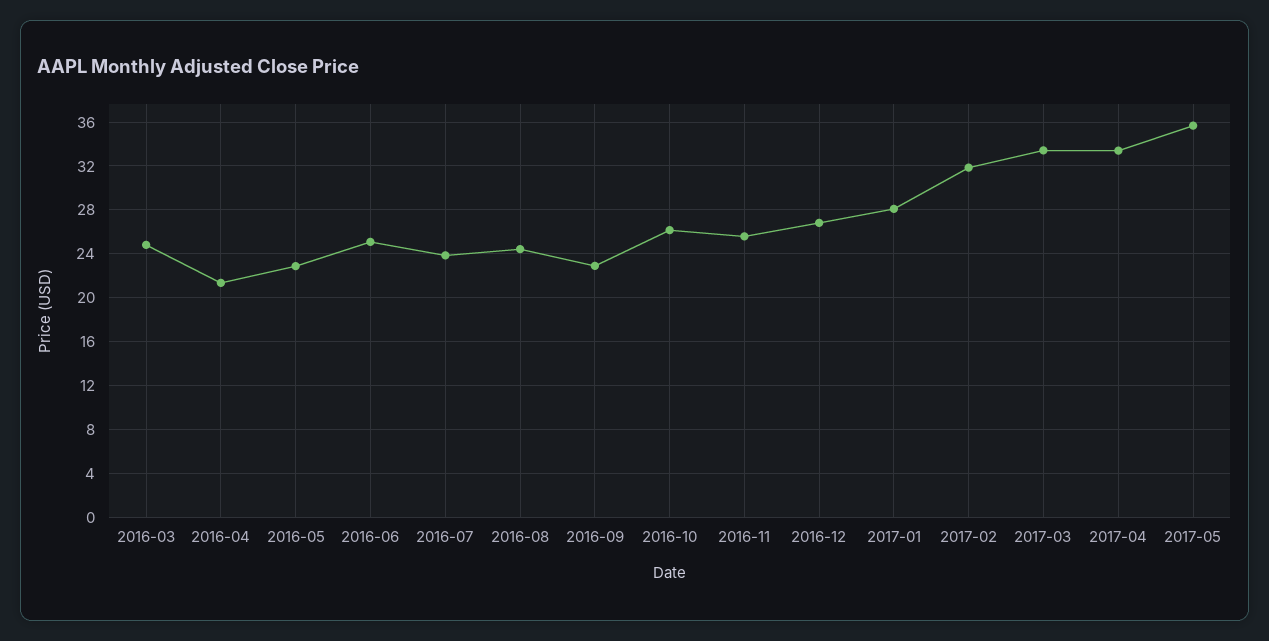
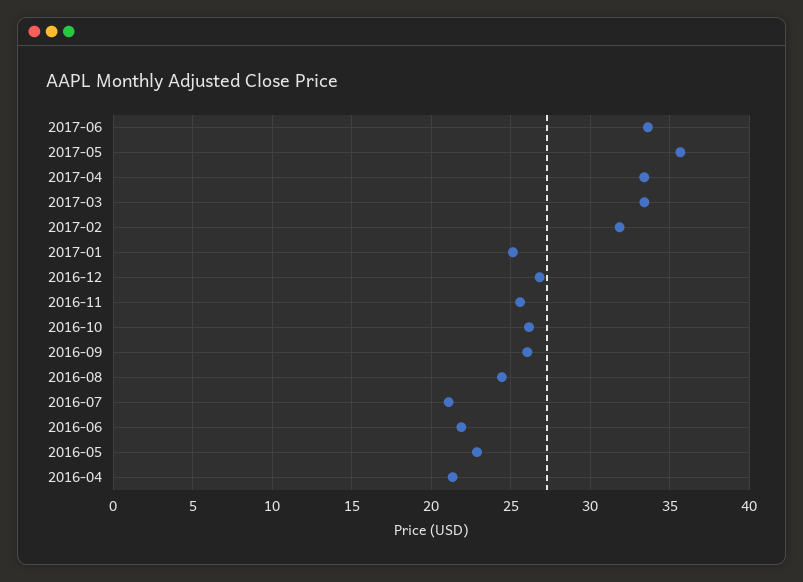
2016-03: 25 -> none
2016-06: 25 -> 22
2016-07: 24 -> 21
2016-09: 23 -> 26
2017-01: 28 -> 25
2017-06: none -> 33.5

